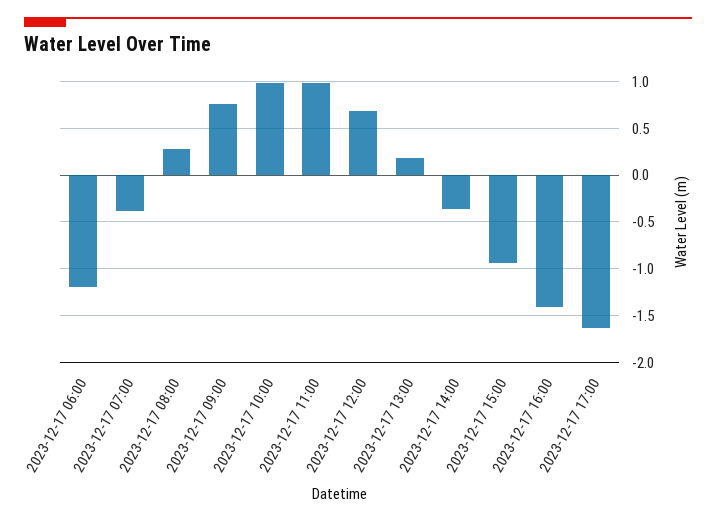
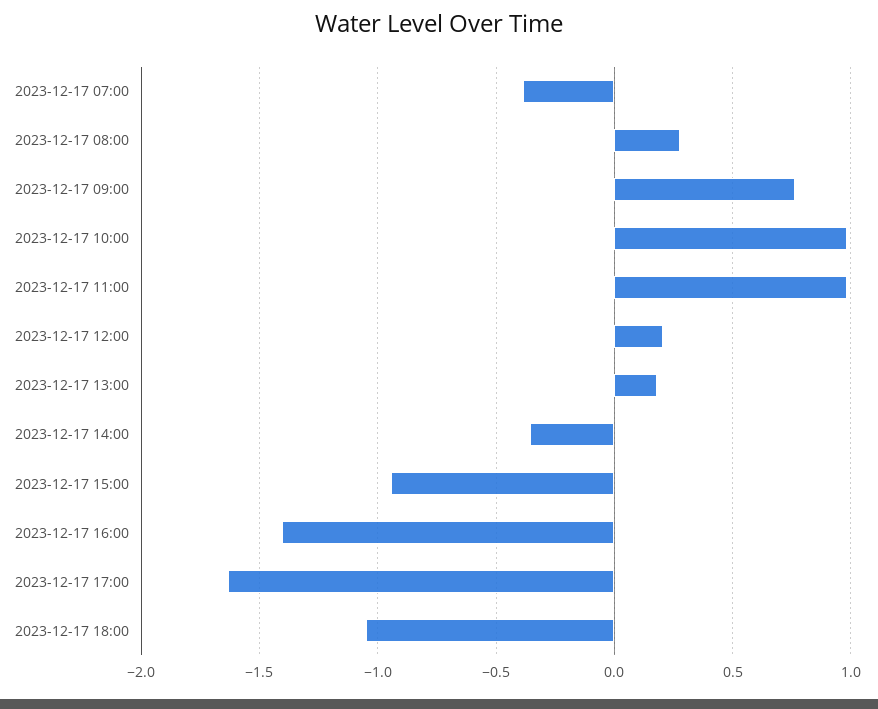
2023-12-17 06:00: -1.2 -> none
2023-12-17 12:00: 0.7 -> 0.2
2023-12-17 18:00: none -> -1.05

